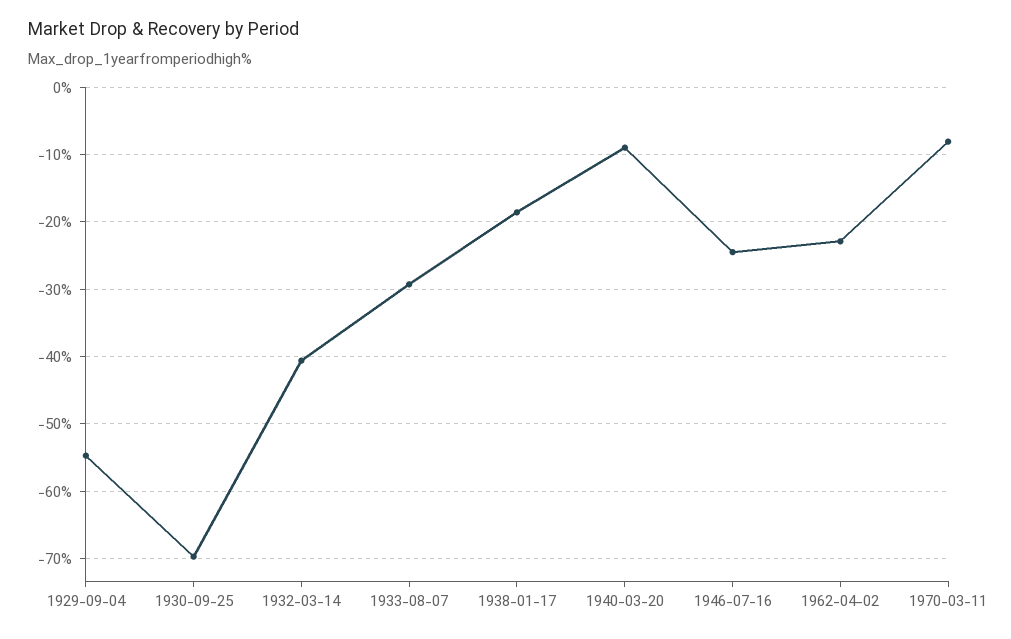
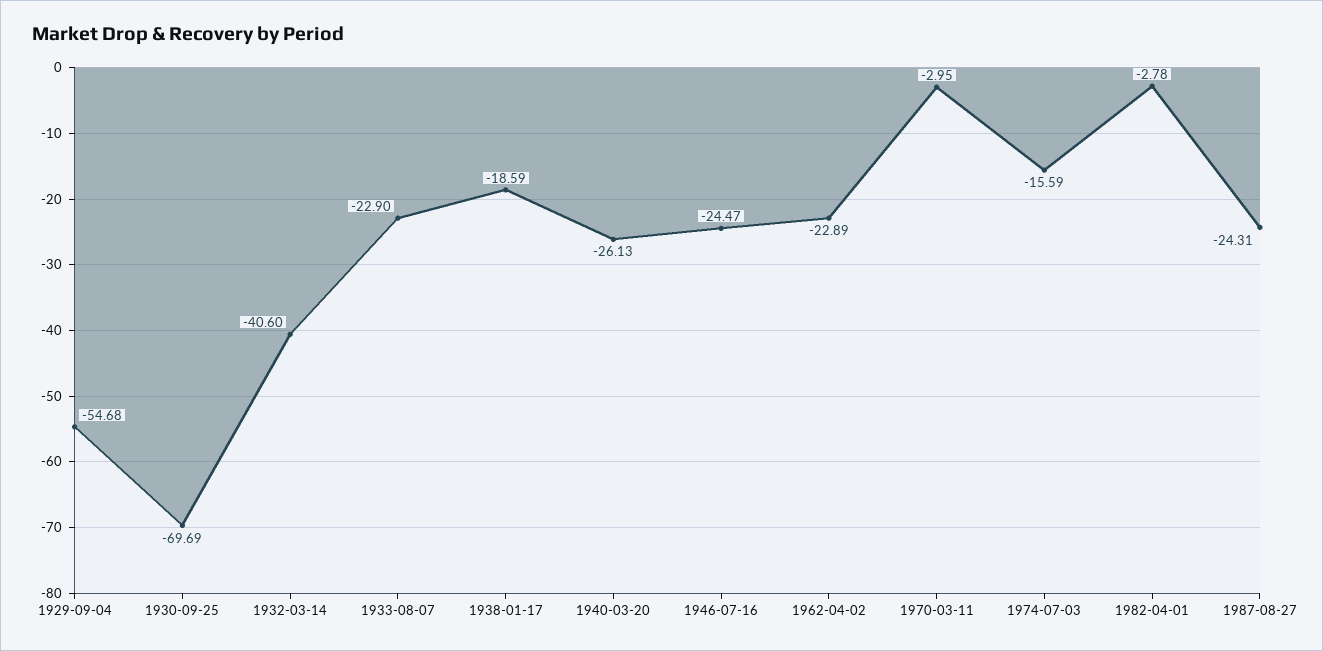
1933-08-07: -29 -> -22.9
1940-03-20: -9 -> -26.13
1970-03-11: -8 -> -2.95
1974-07-03: none -> -15.59
1982-04-01: none -> -2.78
1987-08-27: none -> -24.31

